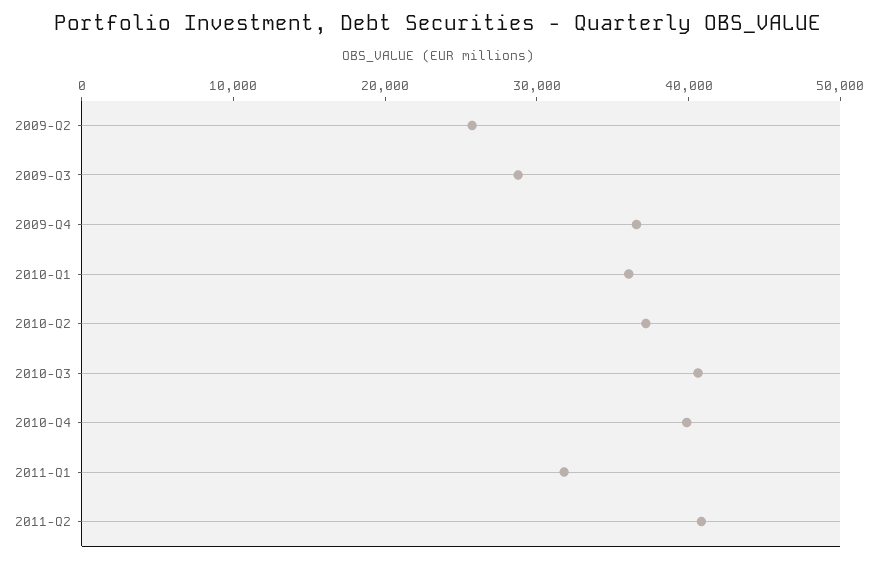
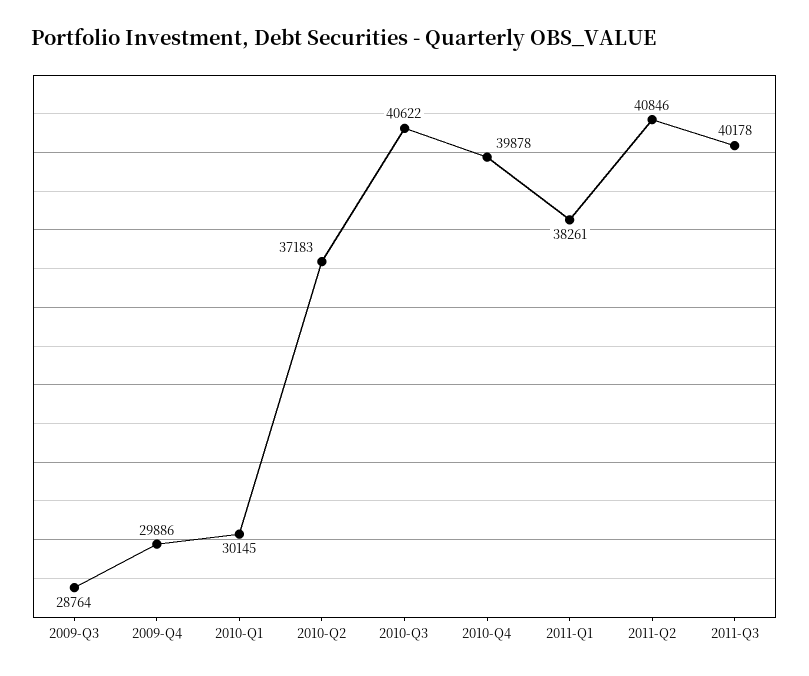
2009-Q2: 26000 -> none
2009-Q4: 36000 -> 29886
2010-Q1: 36000 -> 30145
2011-Q1: 32000 -> 38261
2011-Q3: none -> 40178

